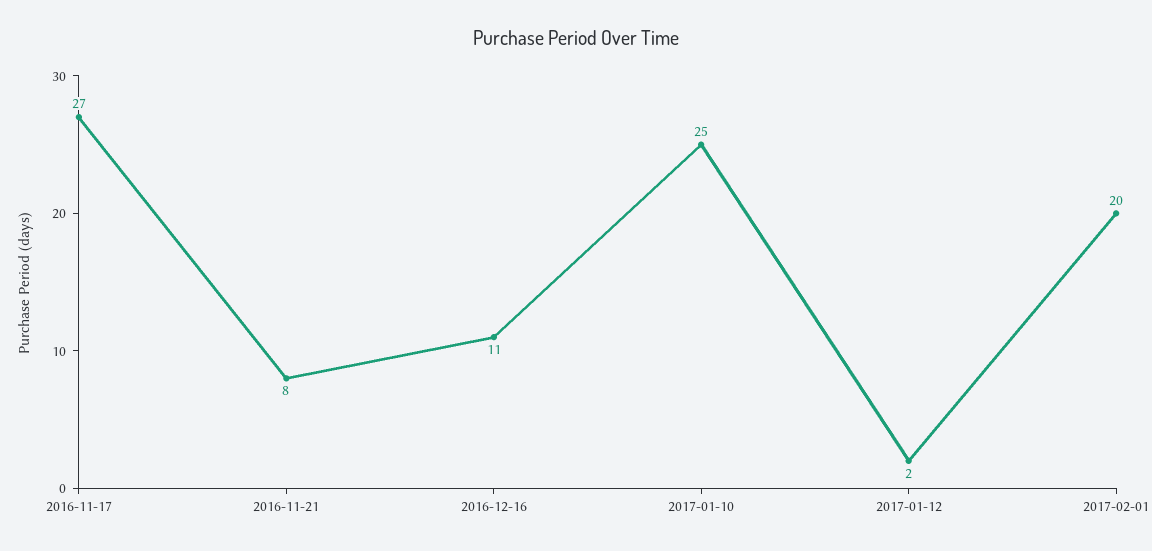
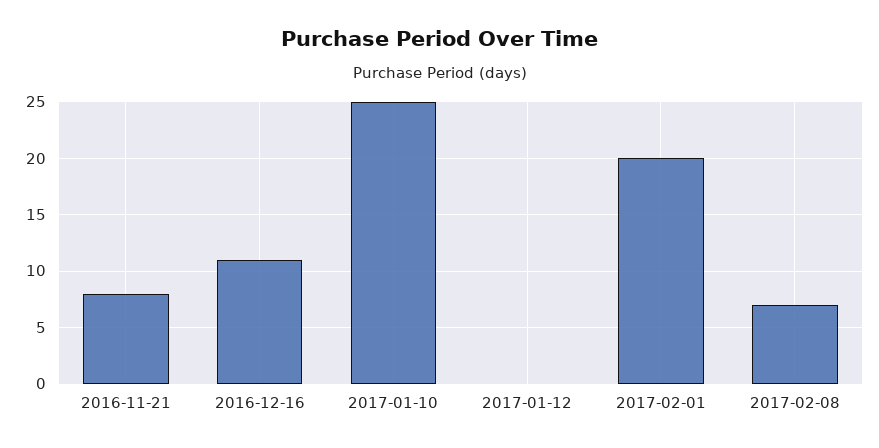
2016-11-17: 27 -> none
2017-01-12: 2 -> 0
2017-02-08: none -> 7

